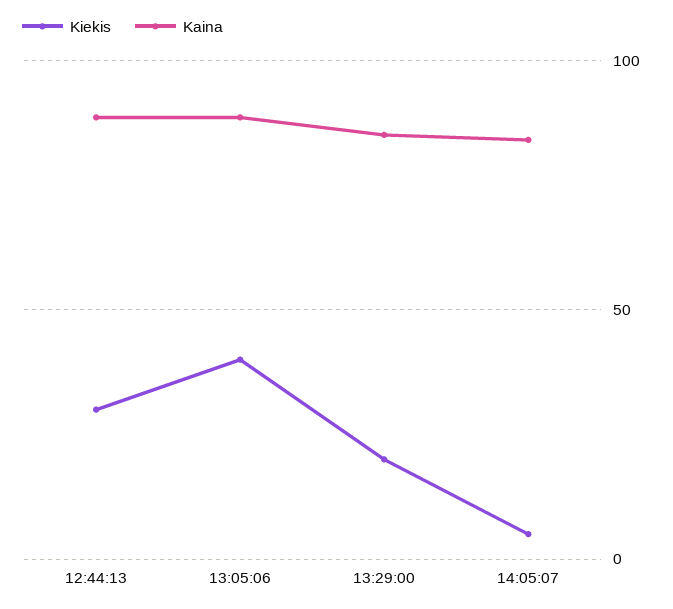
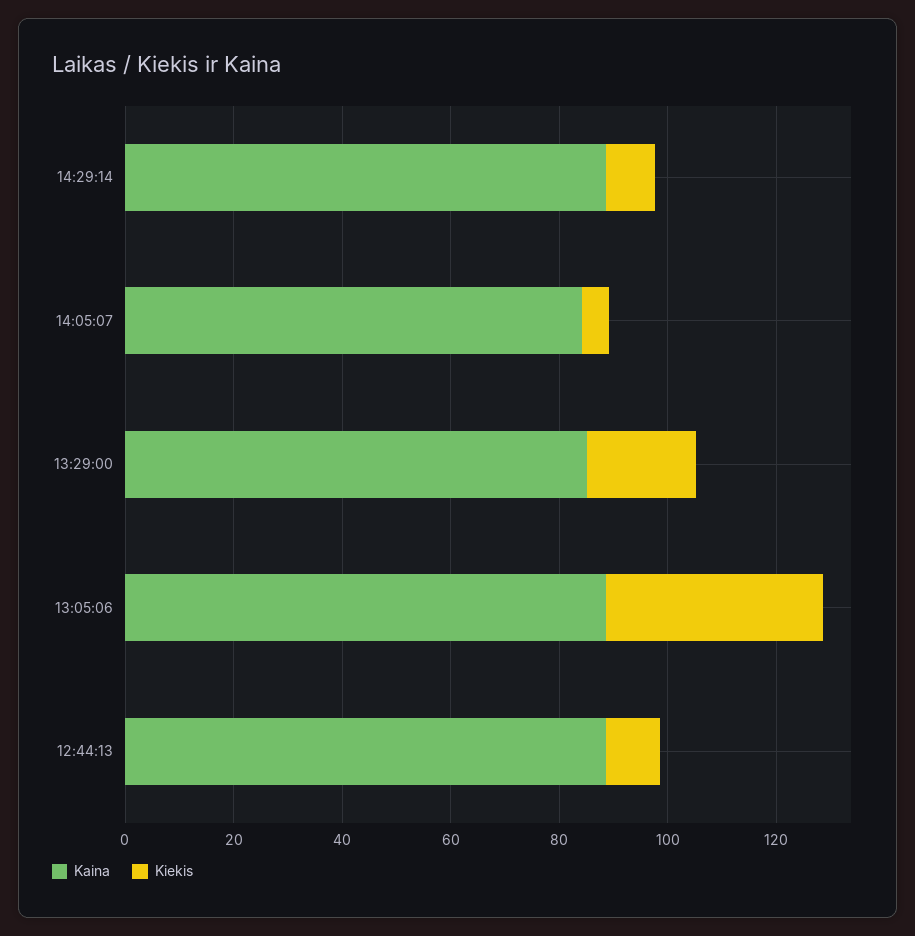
Kiekis, 12:44:13: 30 -> 10
Kaina, 14:29:14: none -> 90
Kiekis, 14:29:14: none -> 10

